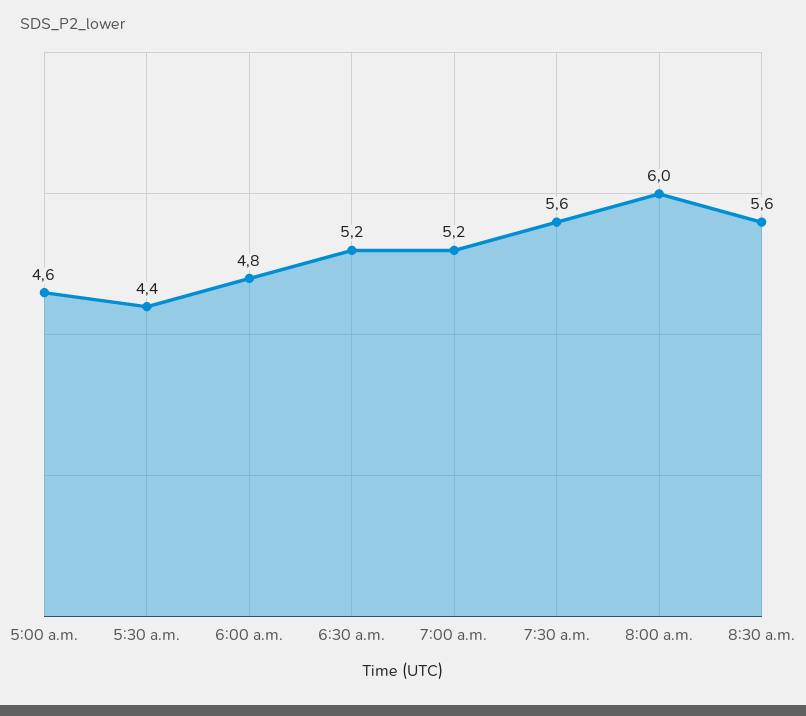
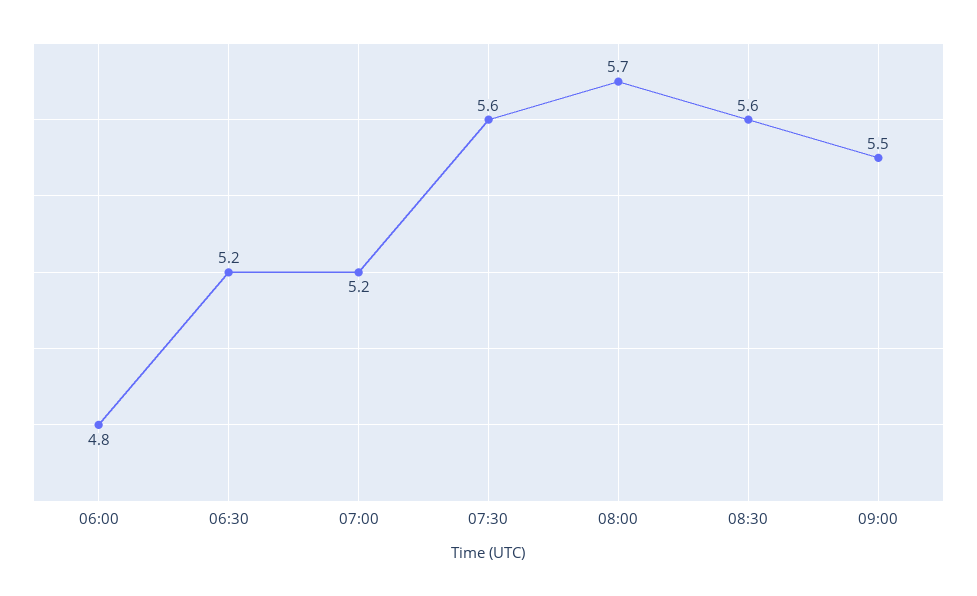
5:00 a.m.: 4.6 -> none
5:30 a.m.: 4.4 -> none
8:00 a.m.: 6 -> 5.7
09:00: none -> 5.5

